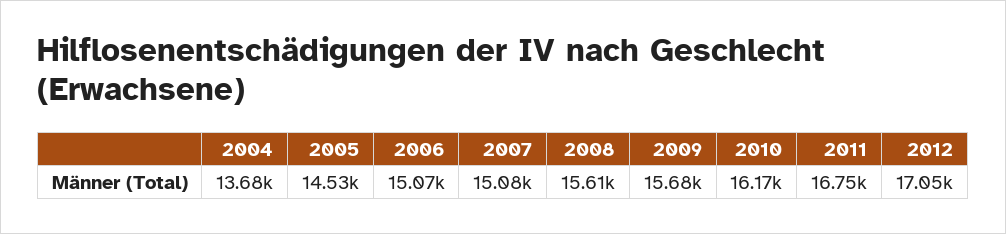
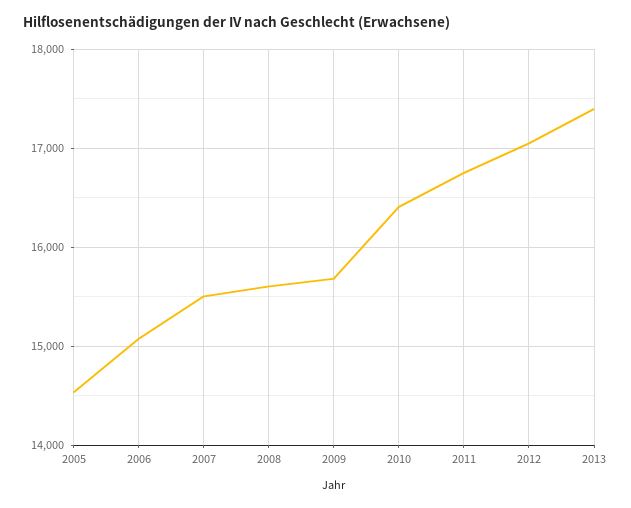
2004: 13680 -> none
2007: 15080 -> 15500
2010: 16170 -> 16400
2013: none -> 17400

